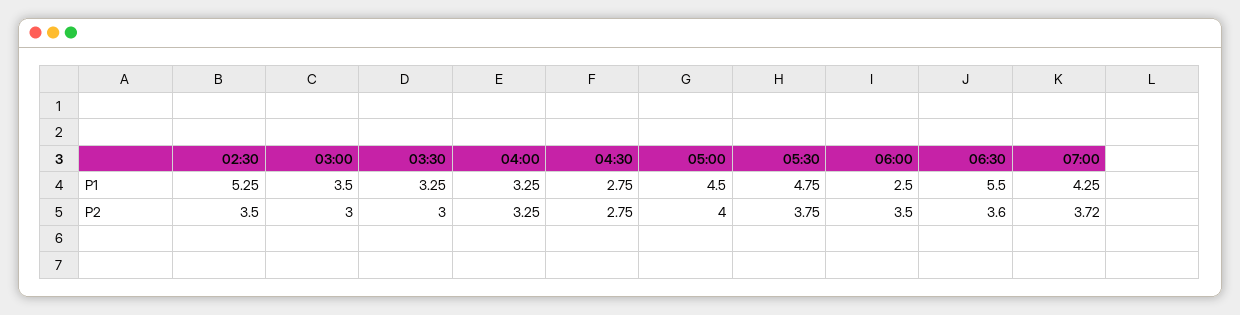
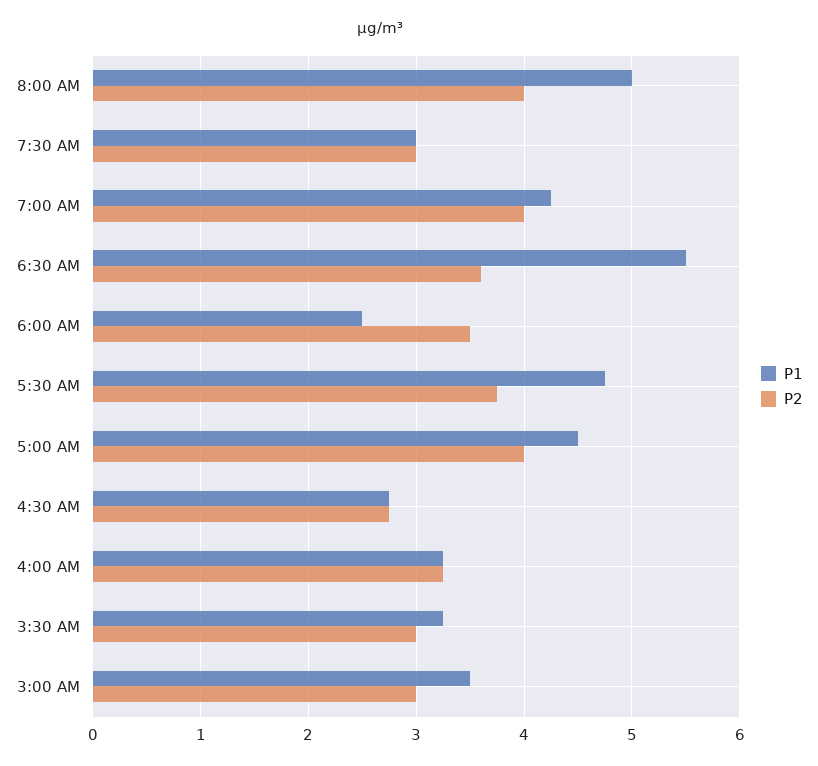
P1, 02:30: 5.25 -> none
P2, 02:30: 3.5 -> none
P2, 07:00: 3.72 -> 4
P1, 8:00 AM: none -> 5
P2, 8:00 AM: none -> 4
P1, 7:30 AM: none -> 3
P2, 7:30 AM: none -> 3

